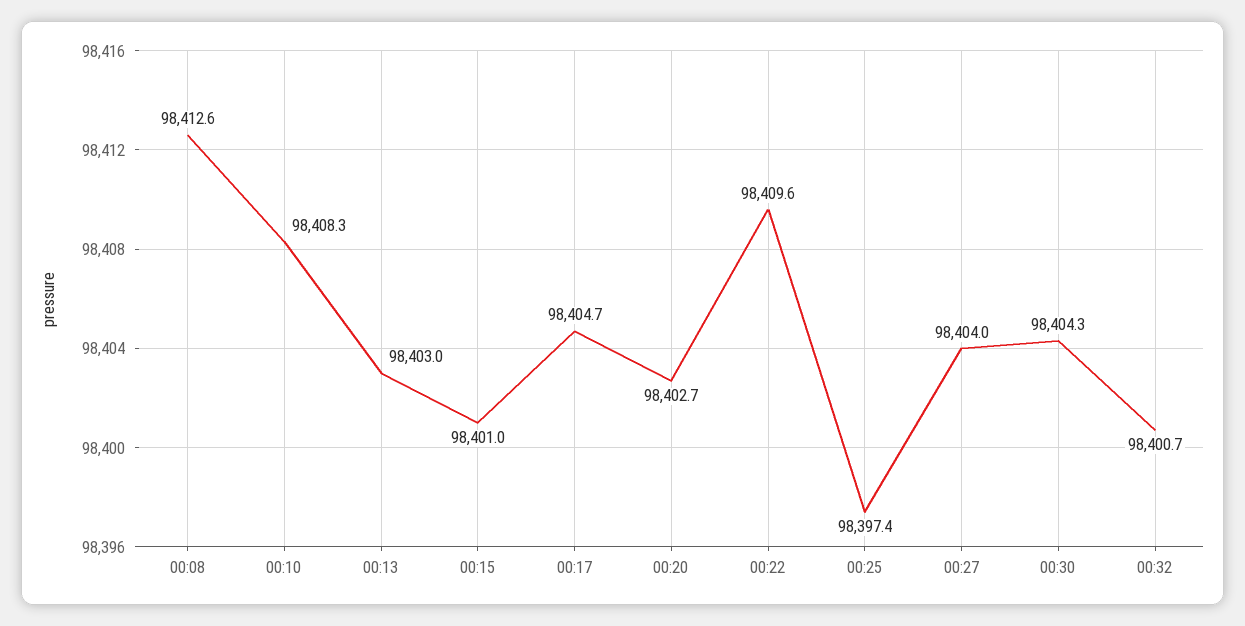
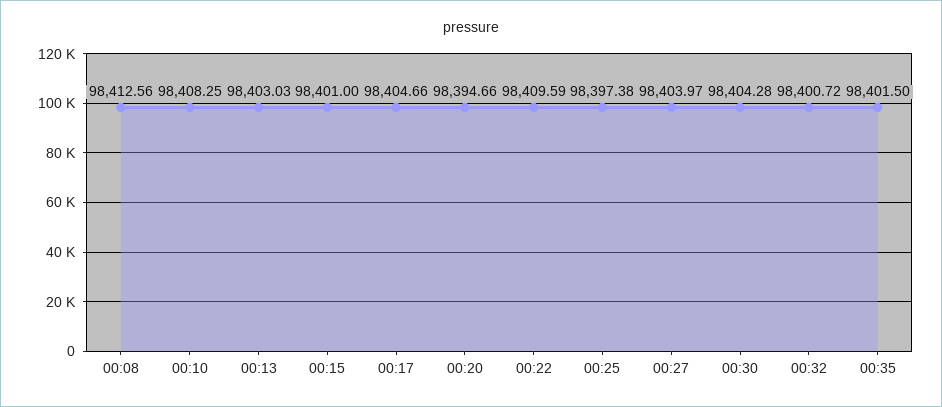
00:20: 98402.7 -> 98394.66
00:35: none -> 98401.5

